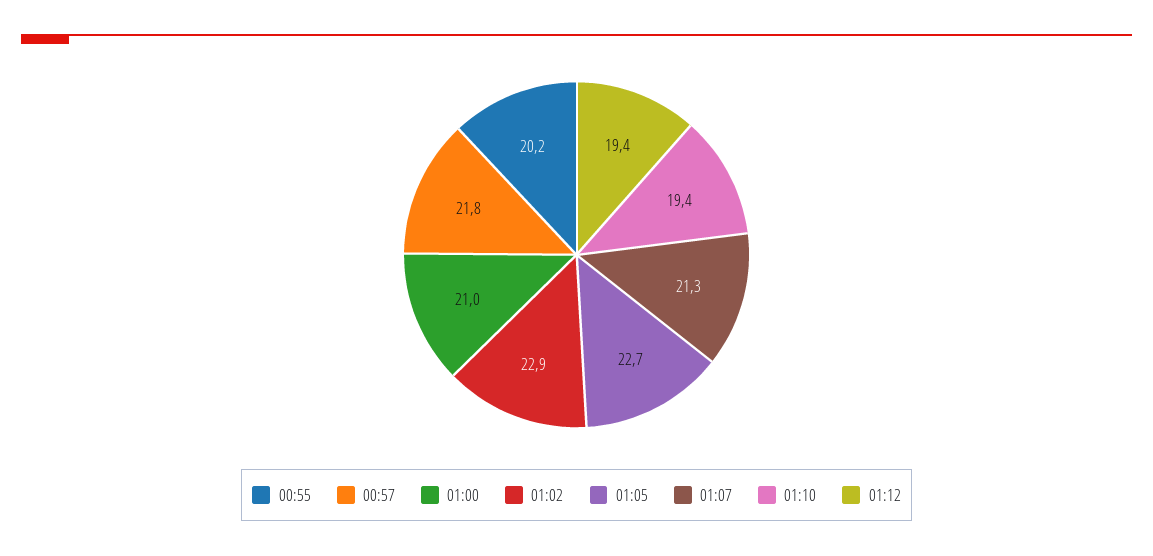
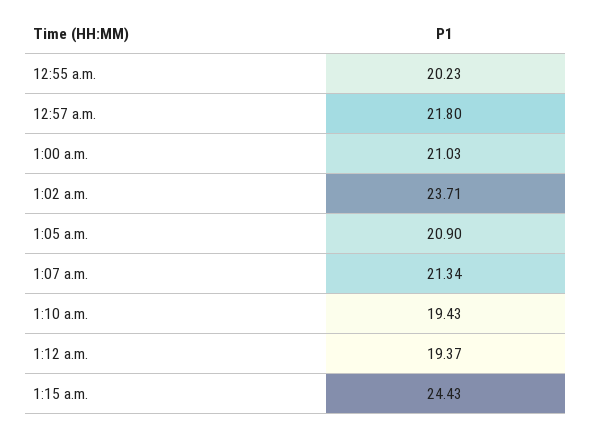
01:02: 22.9 -> 23.71
01:05: 22.7 -> 20.9
1:15 a.m.: none -> 24.43

